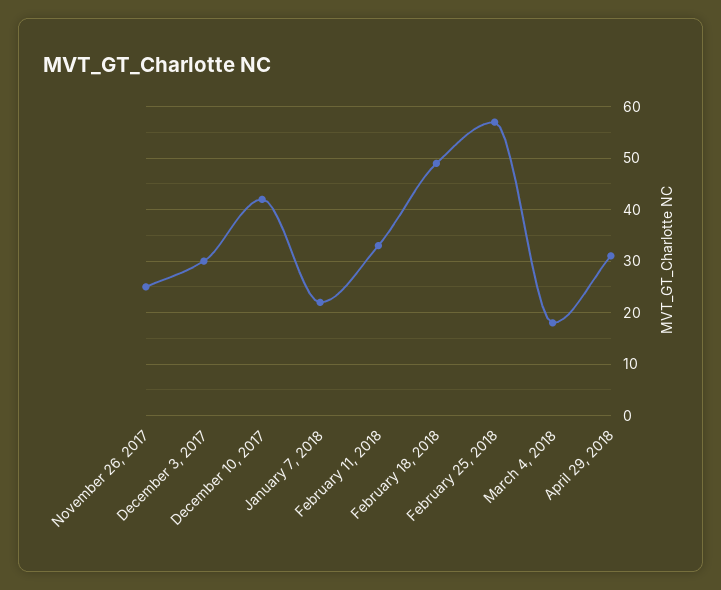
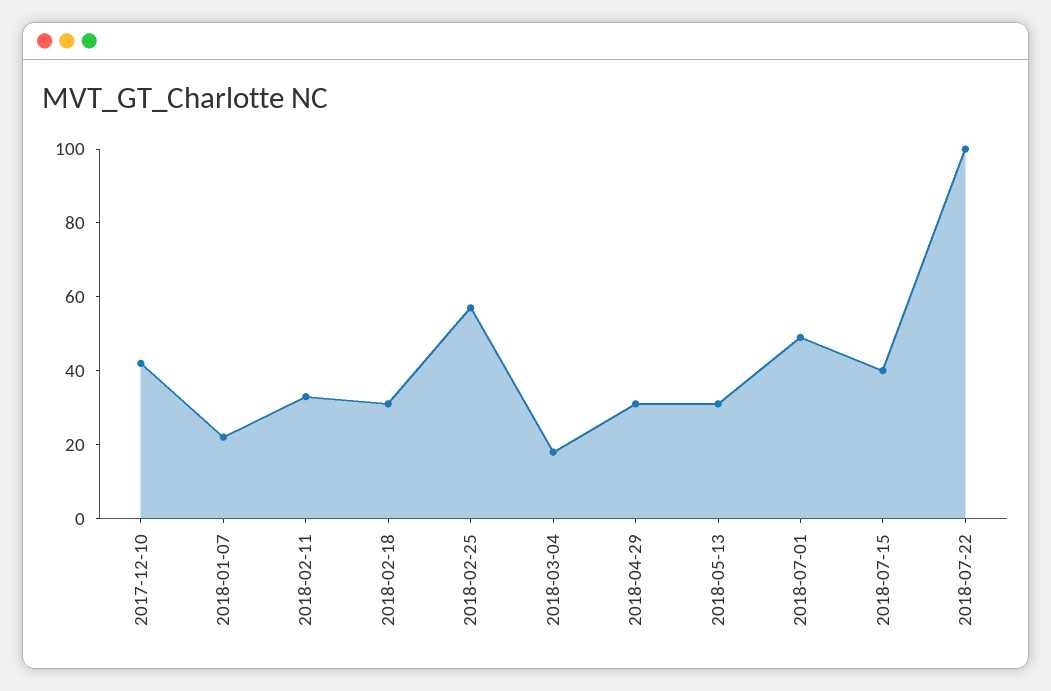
November 26, 2017: 25 -> none
December 3, 2017: 30 -> none
February 18, 2018: 50 -> 30
2018-05-13: none -> 30
2018-07-01: none -> 50
2018-07-15: none -> 40
2018-07-22: none -> 100

